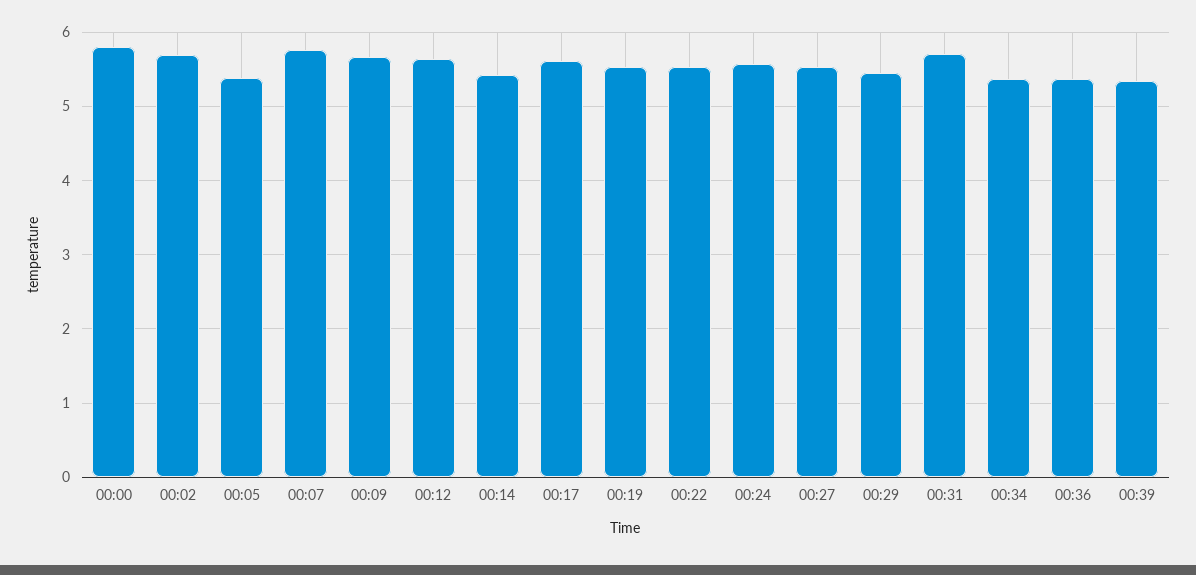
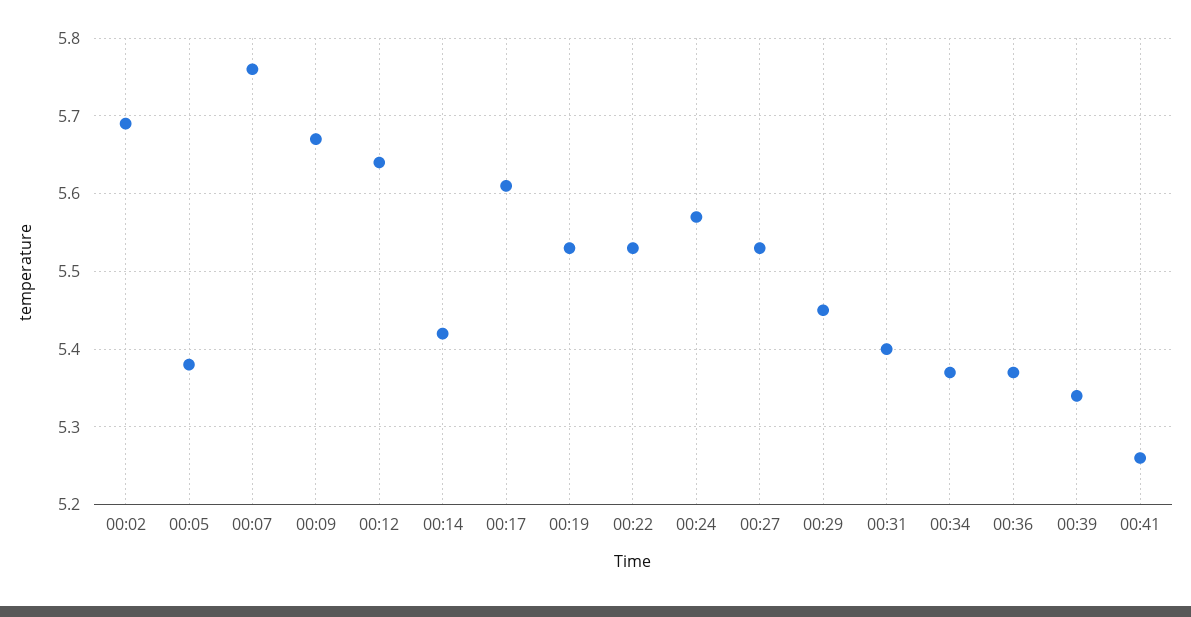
00:00: 5.8 -> none
00:31: 5.7 -> 5.4
00:41: none -> 5.26

